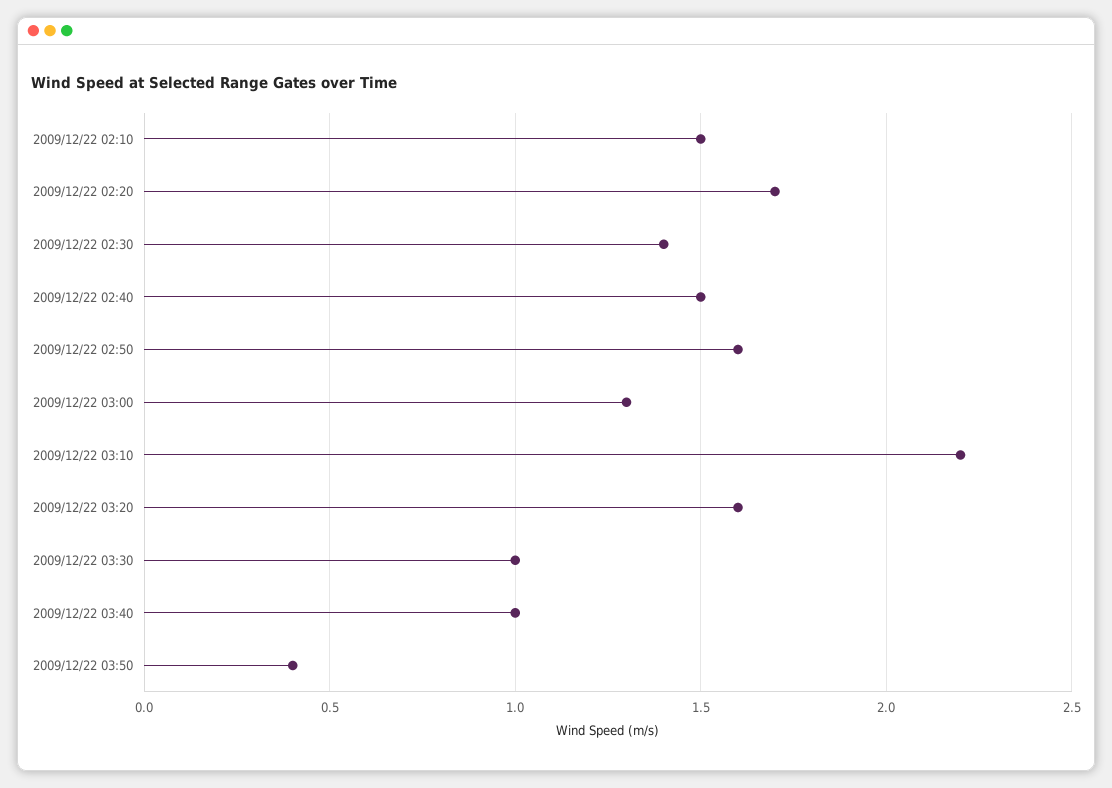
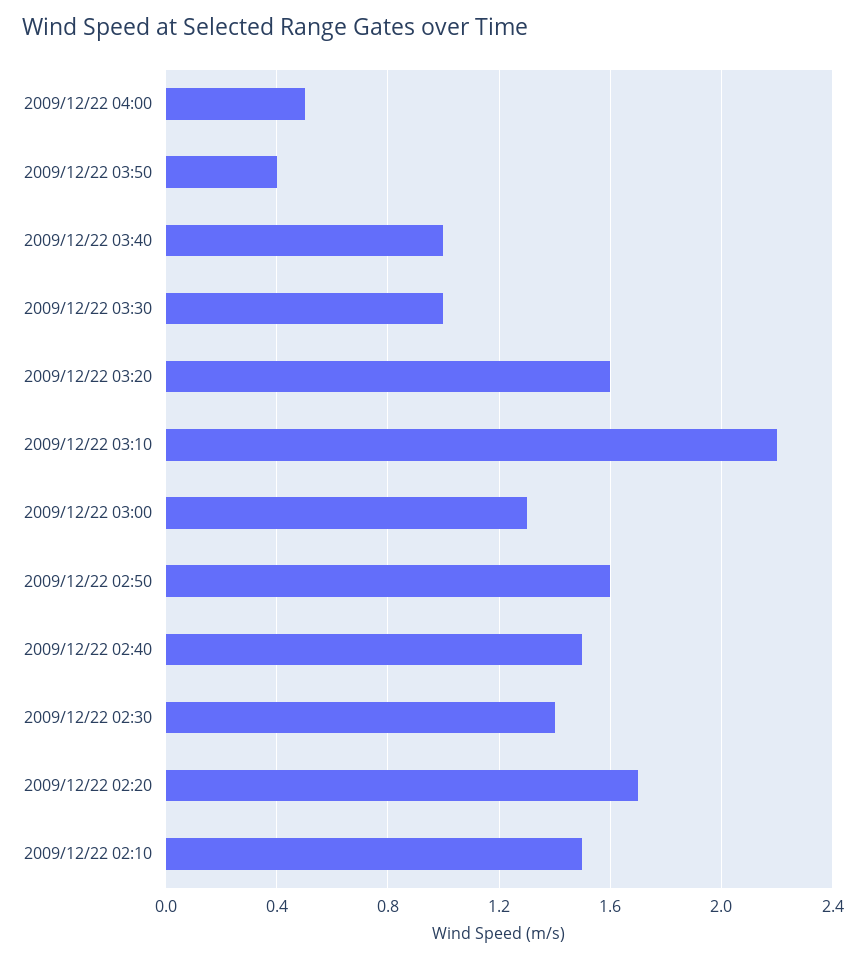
2009/12/22 04:00: none -> 0.5

